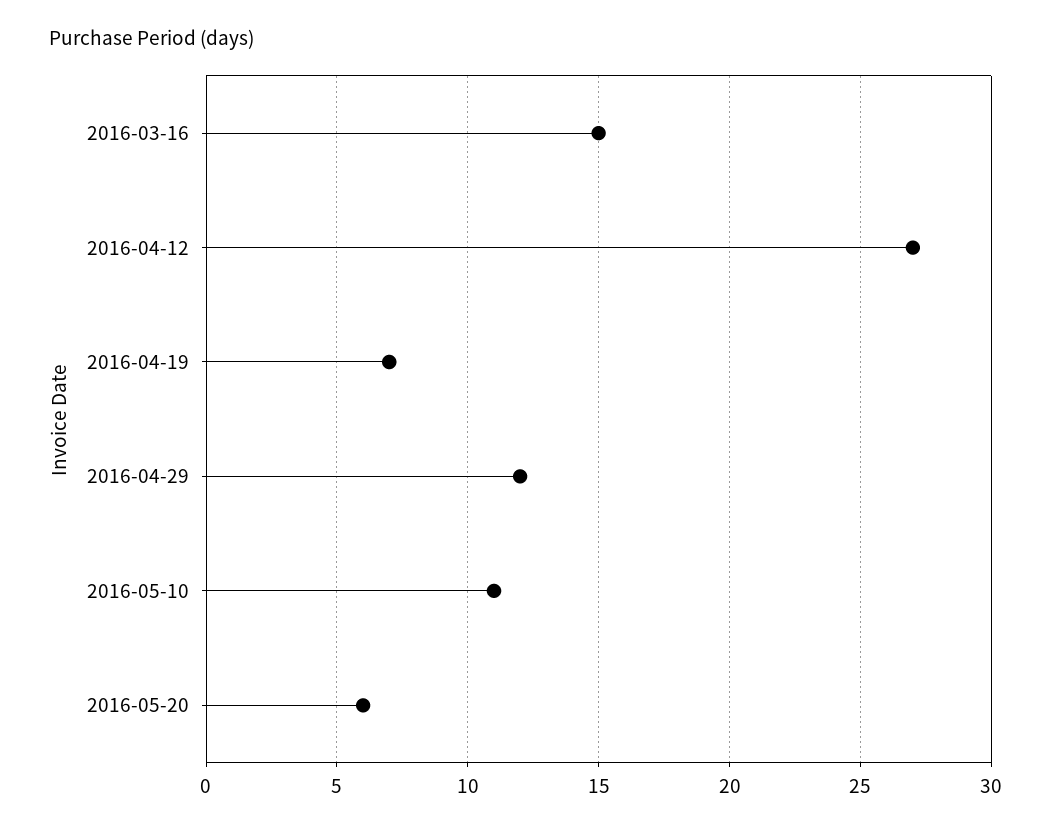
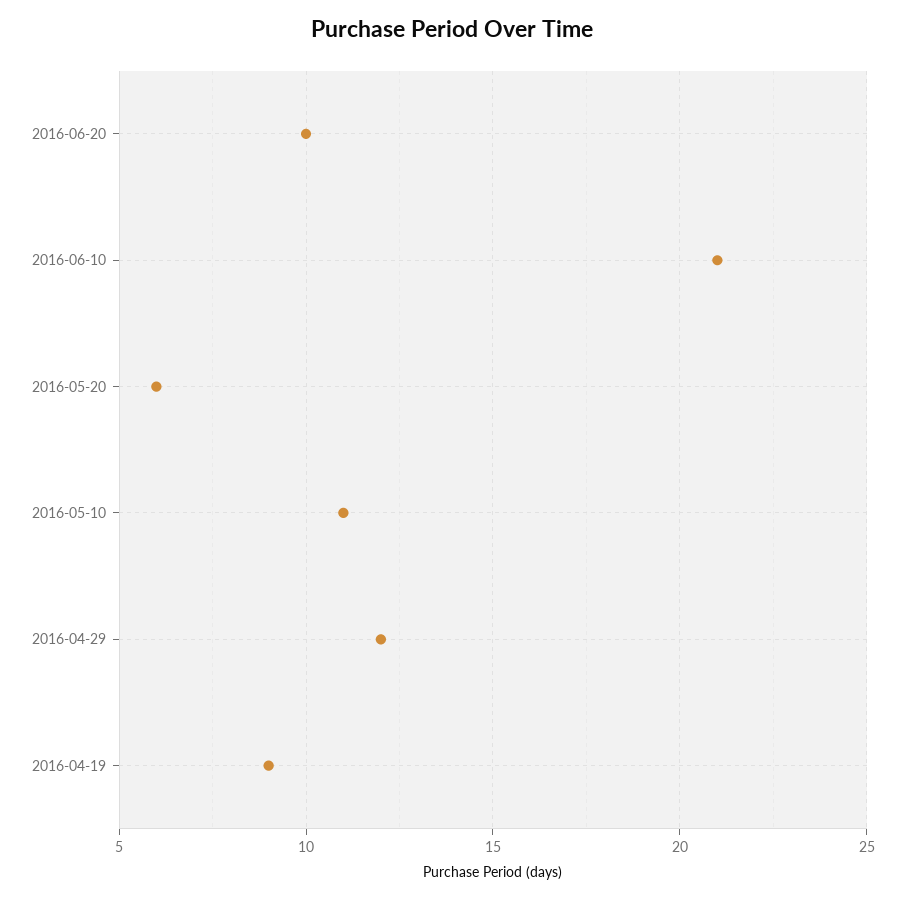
2016-03-16: 15 -> none
2016-04-12: 27 -> none
2016-04-19: 7 -> 9
2016-06-20: none -> 10
2016-06-10: none -> 21

